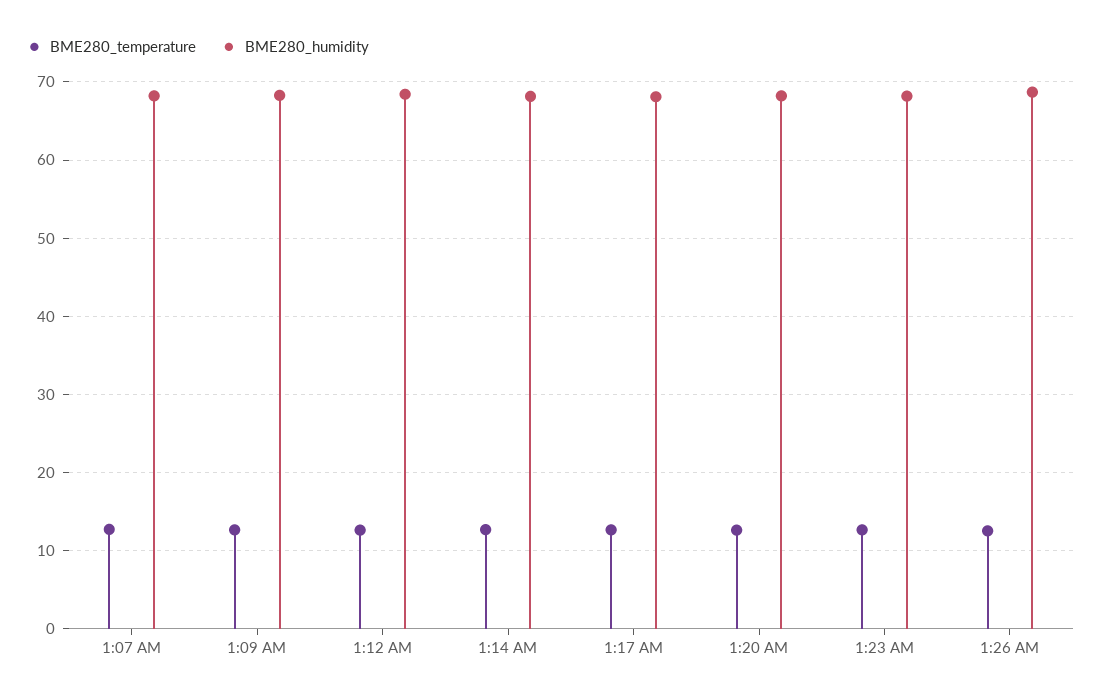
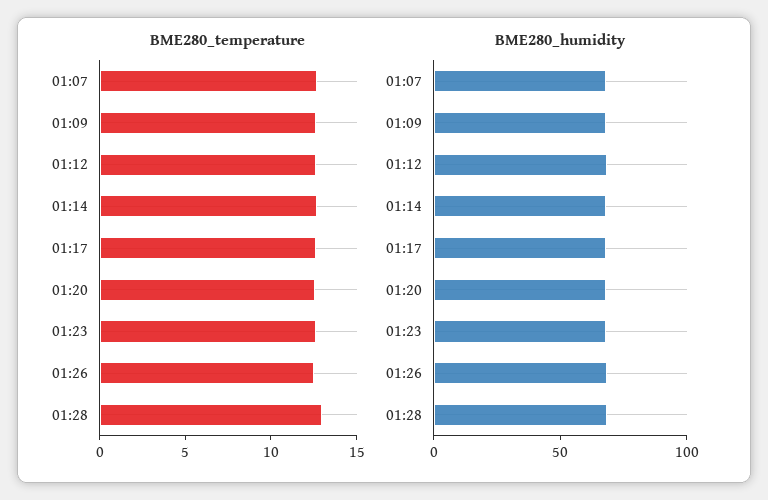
BME280_temperature, 01:28: none -> 13
BME280_humidity, 01:28: none -> 70

